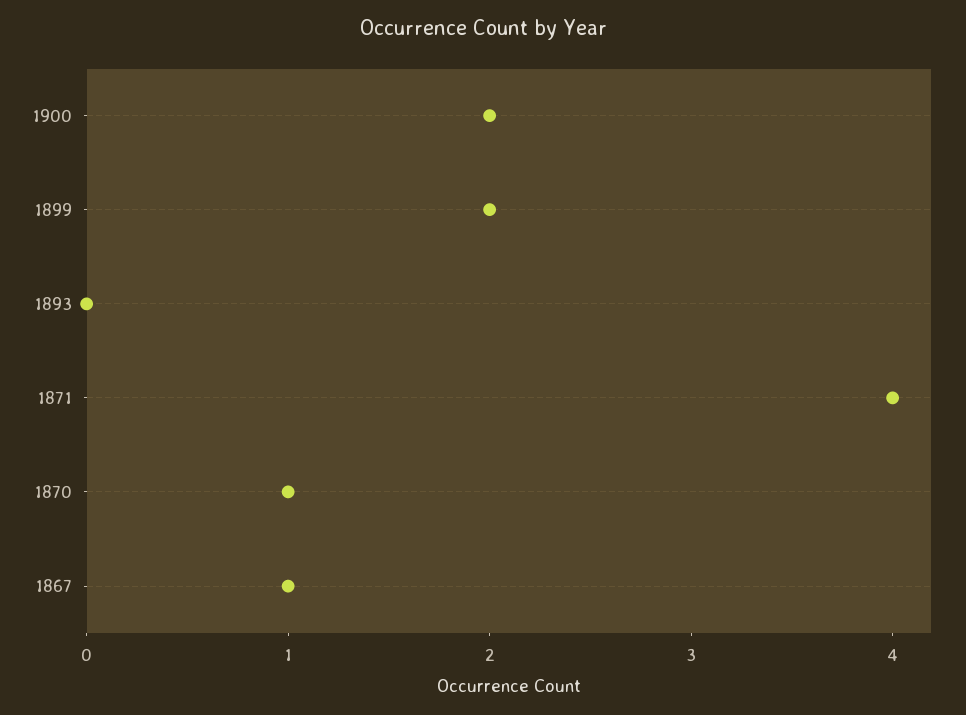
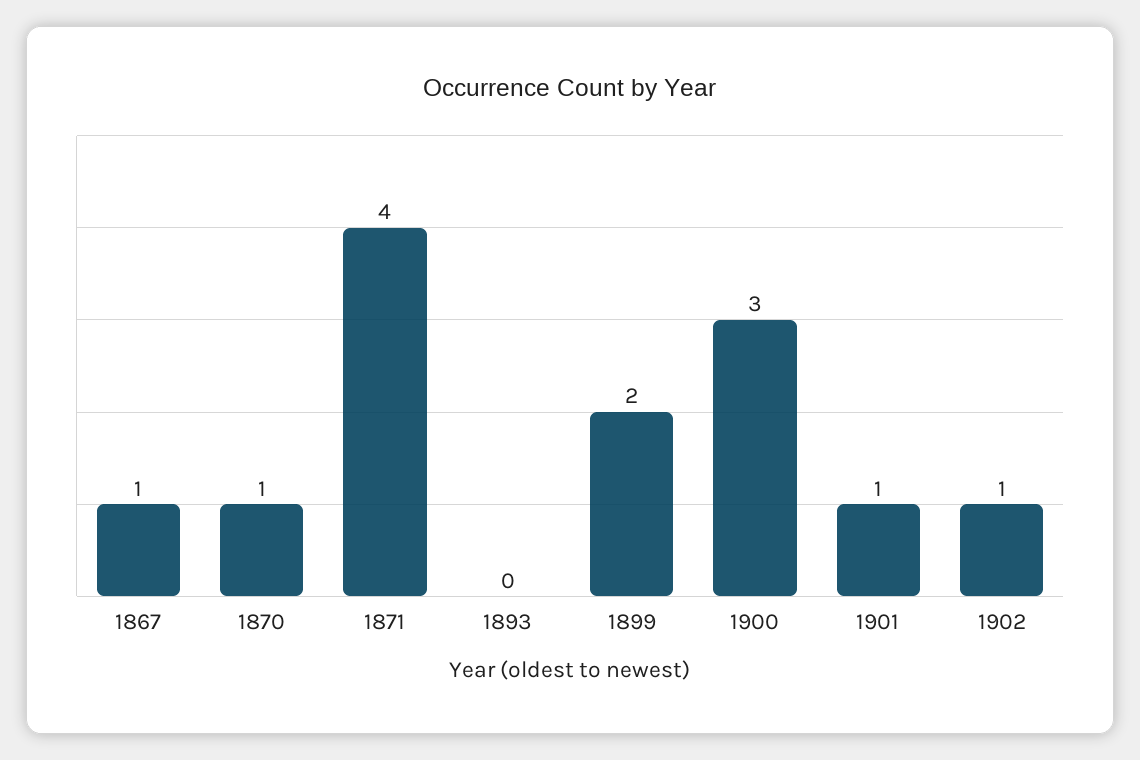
1900: 2 -> 3
1901: none -> 1
1902: none -> 1

